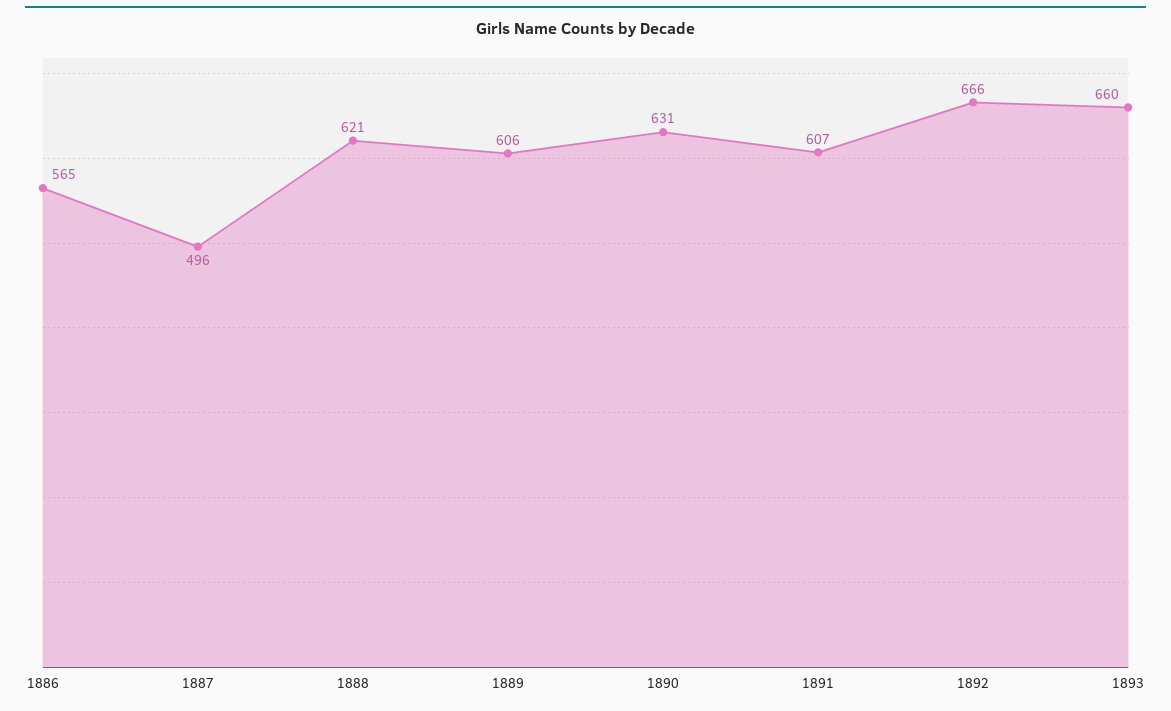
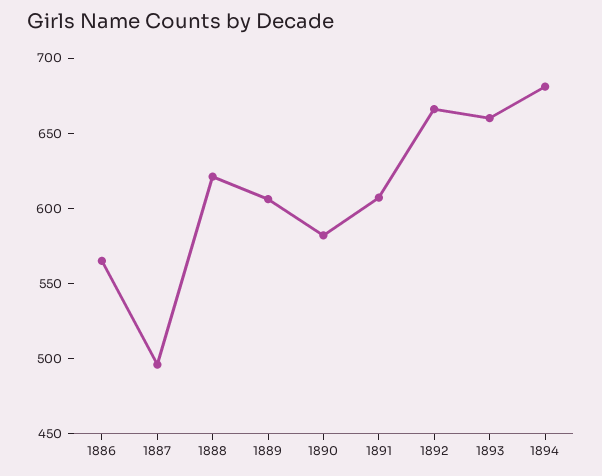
1890: 631 -> 580
1894: none -> 680

